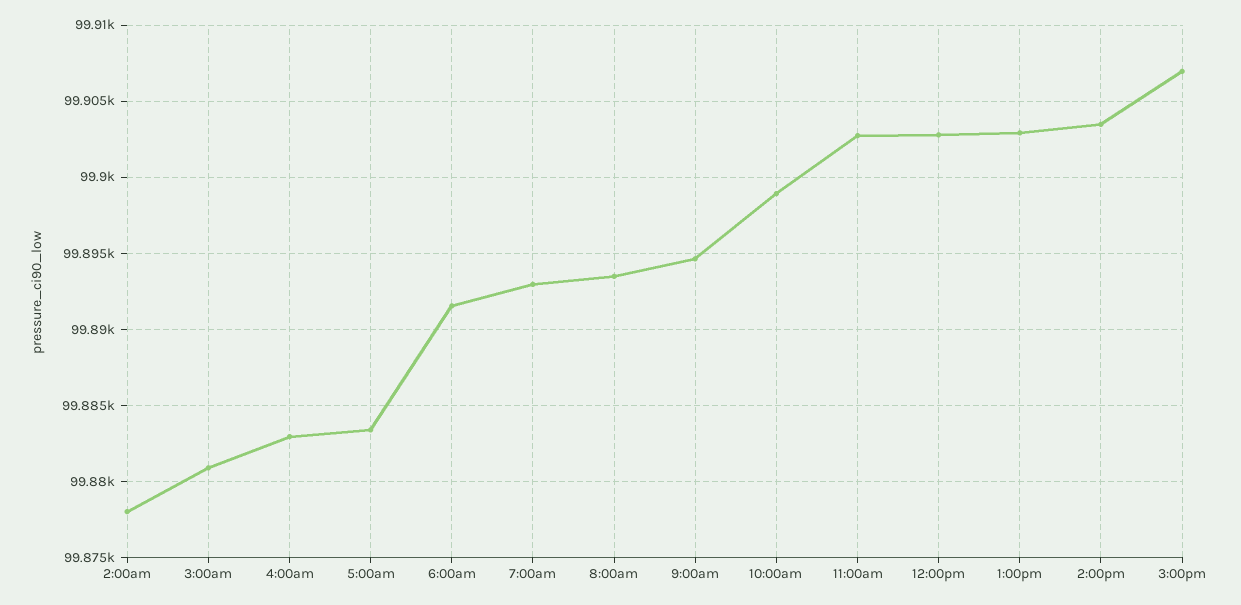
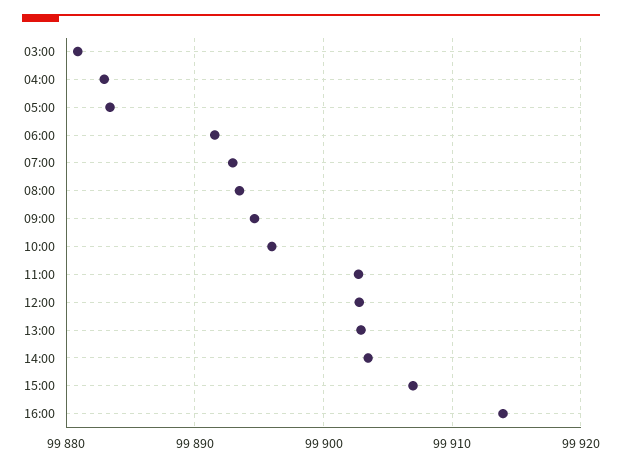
2:00am: 99878 -> none
10:00am: 99899 -> 99896
16:00: none -> 99914

